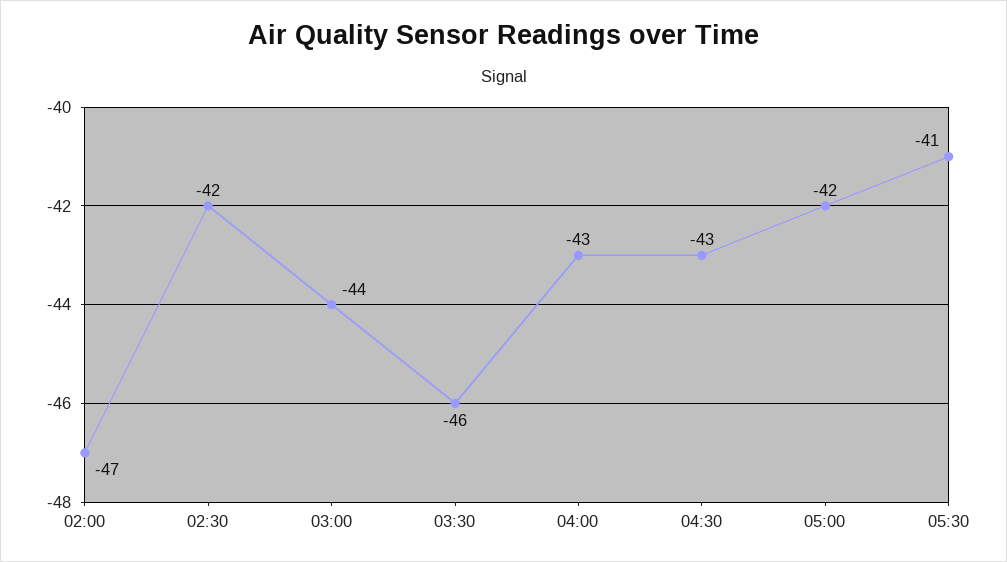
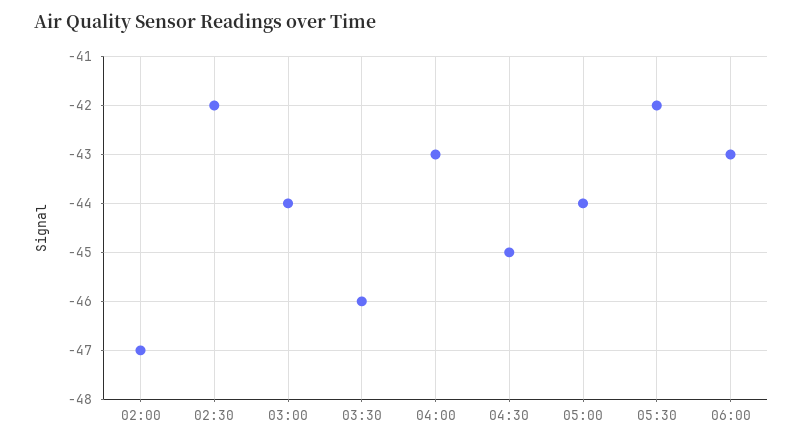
04:30: -43 -> -45
05:00: -42 -> -44
05:30: -41 -> -42
06:00: none -> -43

